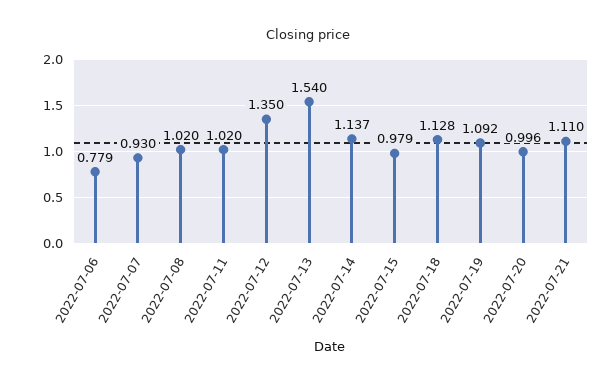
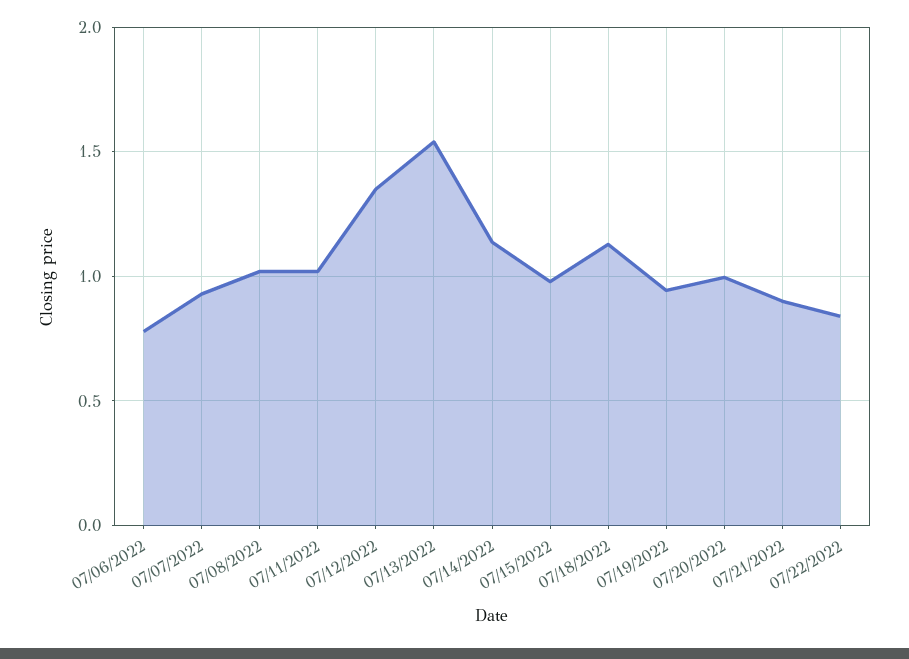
2022-07-19: 1.092 -> 0.95
2022-07-21: 1.11 -> 0.9
07/22/2022: none -> 0.85

